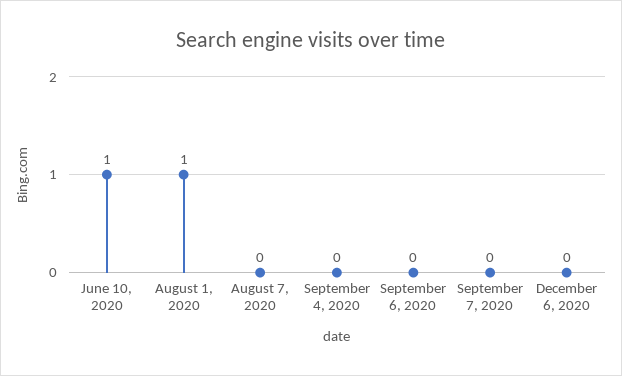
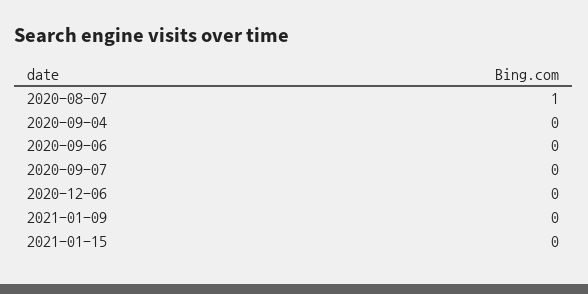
June 10, 2020: 1 -> none
August 1, 2020: 1 -> none
August 7, 2020: 0 -> 1
2021-01-09: none -> 0
2021-01-15: none -> 0

